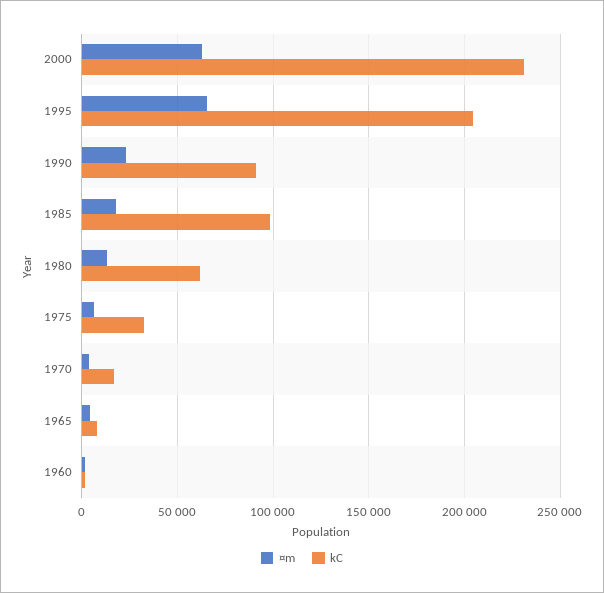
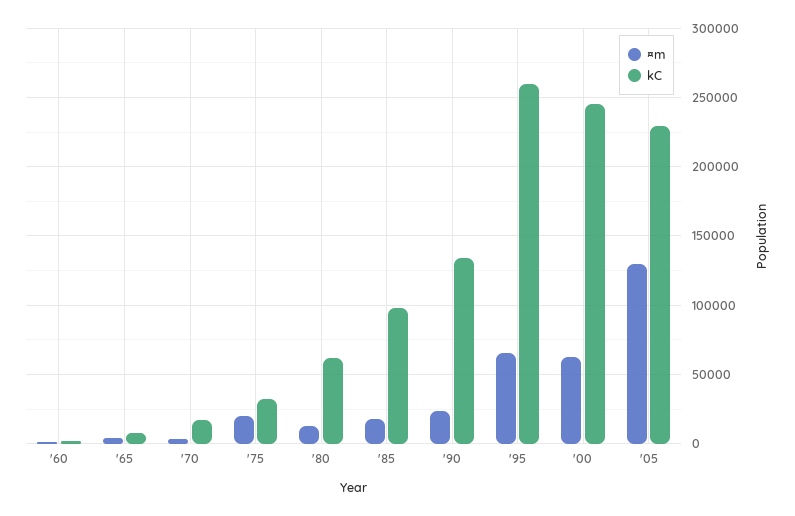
kC, 2000: 230000 -> 245000
kC, 1995: 205000 -> 260000
kC, 1990: 90000 -> 135000
¤m, 1975: 5000 -> 20000
¤m, '05: none -> 130000
kC, '05: none -> 230000

